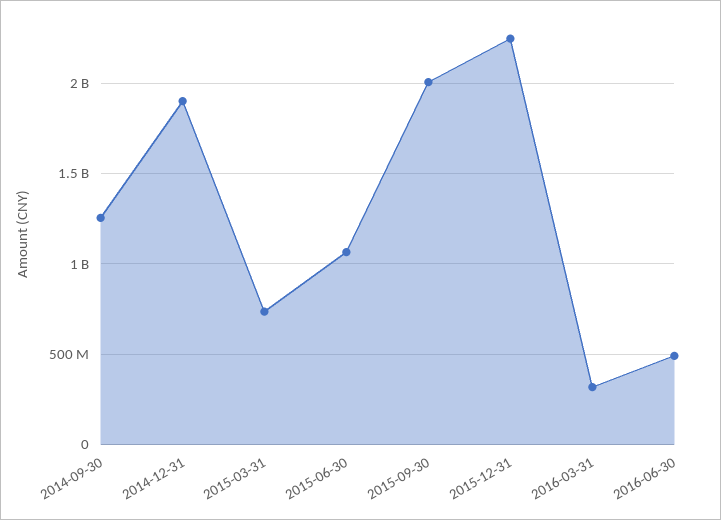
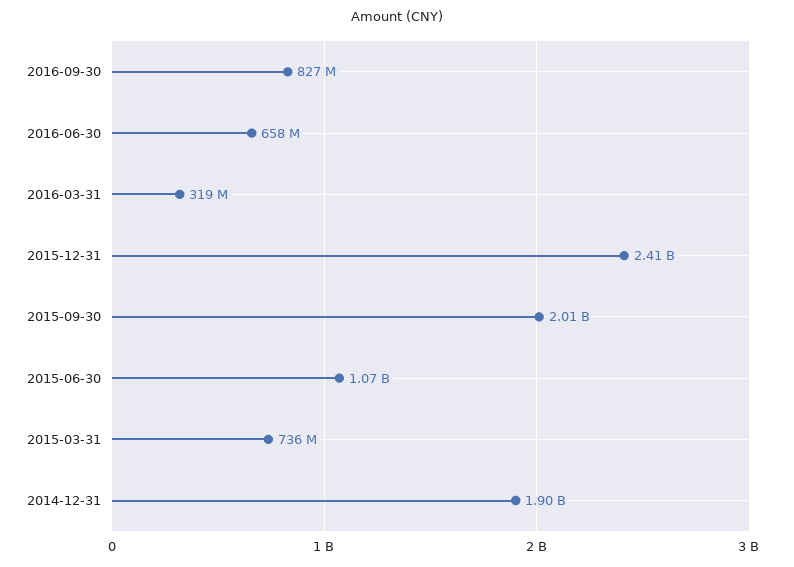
2014-09-30: 1250000000 -> none
2015-12-31: 2250000000 -> 2410000000
2016-06-30: 500000000 -> 658000000
2016-09-30: none -> 827000000

